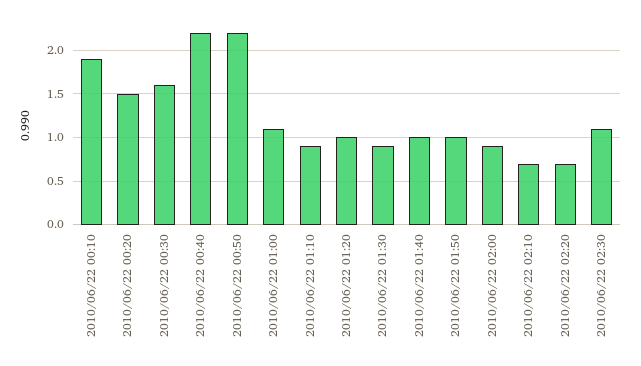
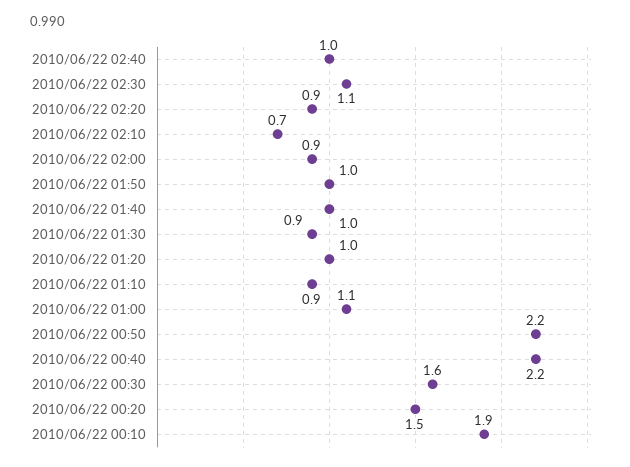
2010/06/22 02:20: 0.7 -> 0.9
2010/06/22 02:40: none -> 1

